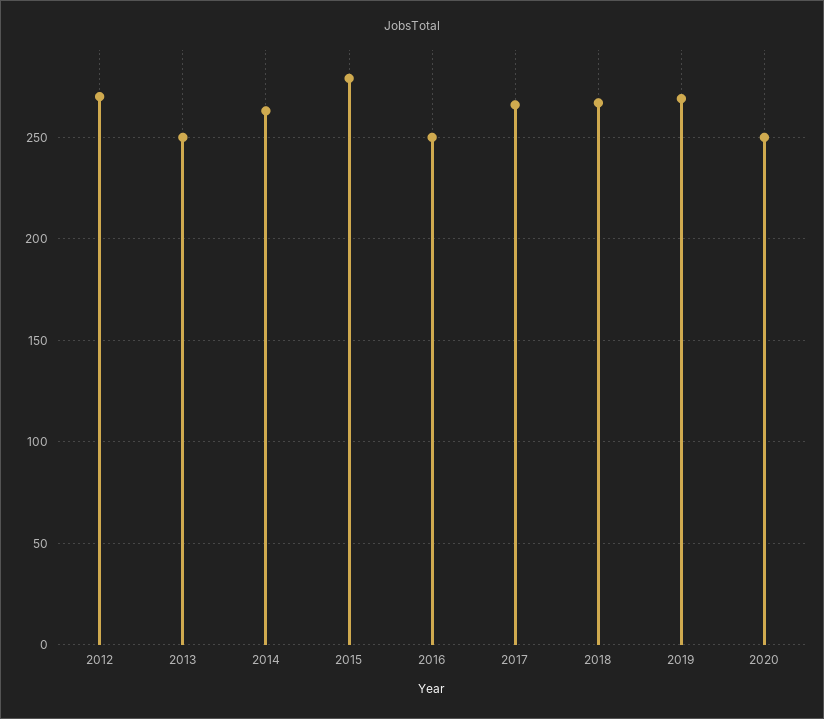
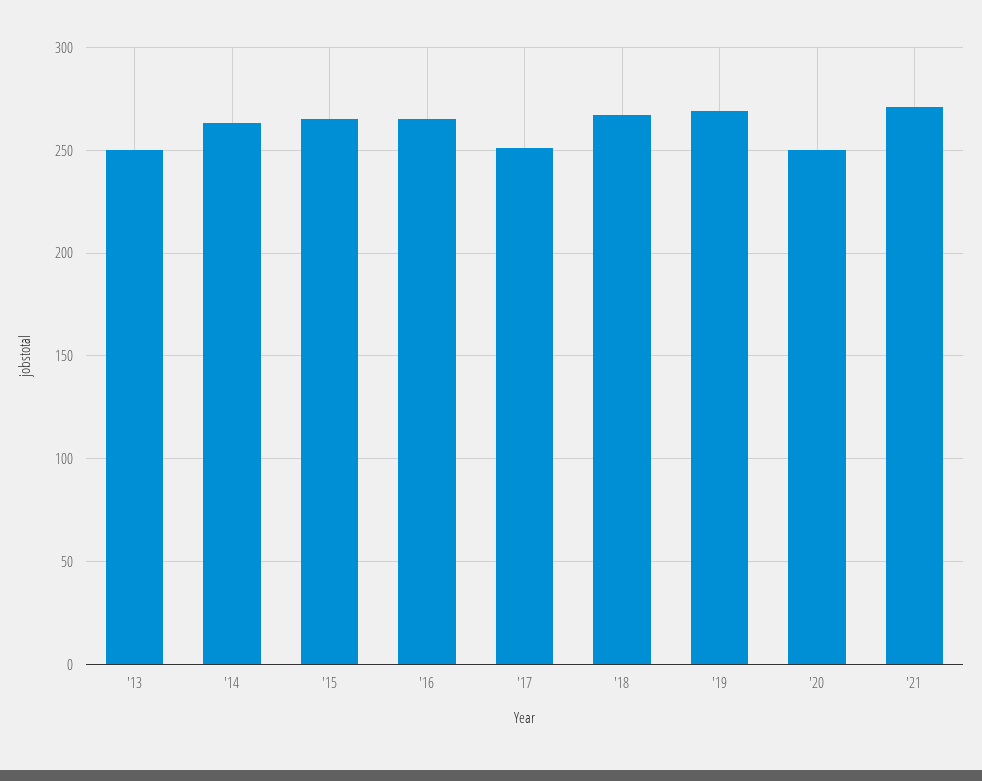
2012: 270 -> none
2015: 280 -> 265
2016: 250 -> 265
2017: 265 -> 250
'21: none -> 270

